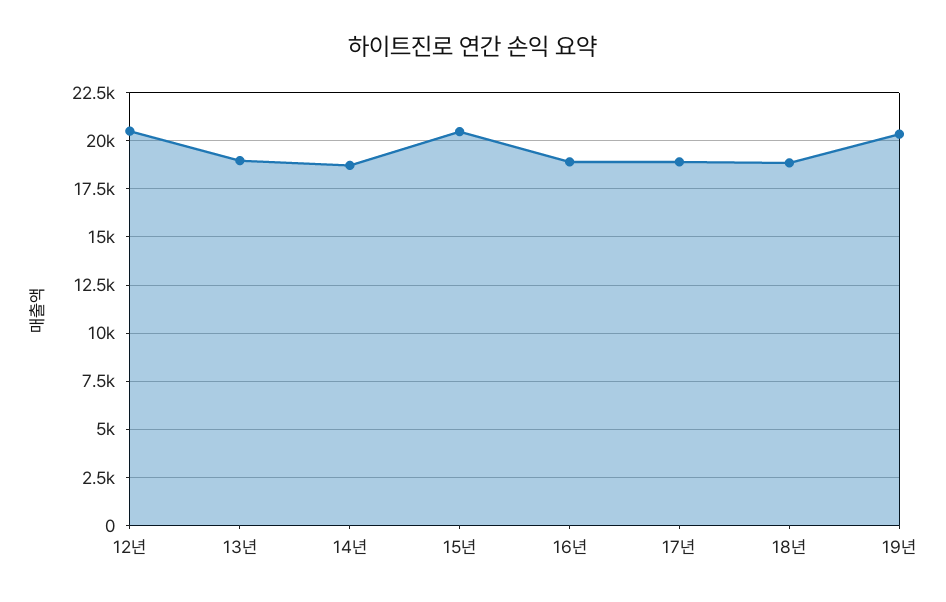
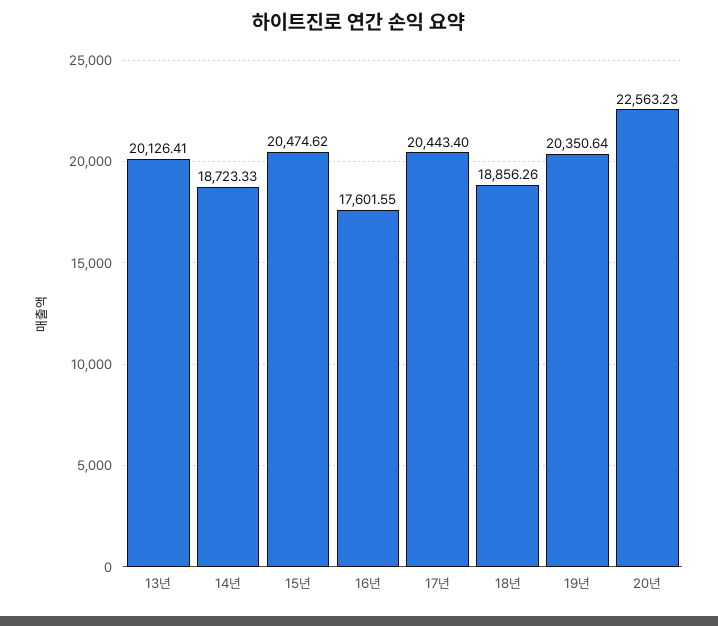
12년: 20500 -> none
13년: 19000 -> 20126.41
16년: 19000 -> 17601.55
17년: 19000 -> 20443.4
20년: none -> 22563.23

